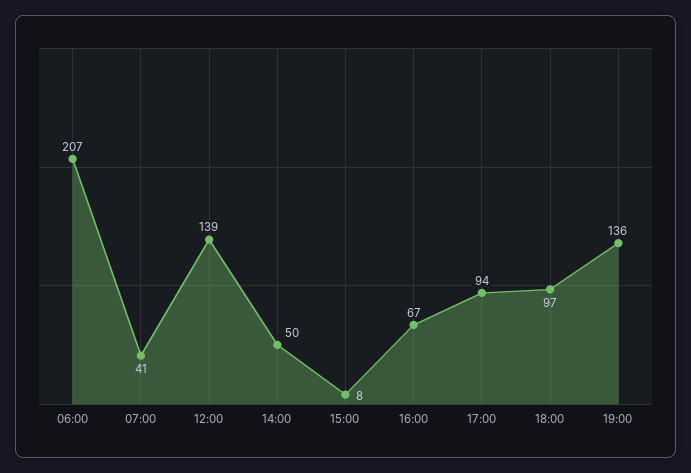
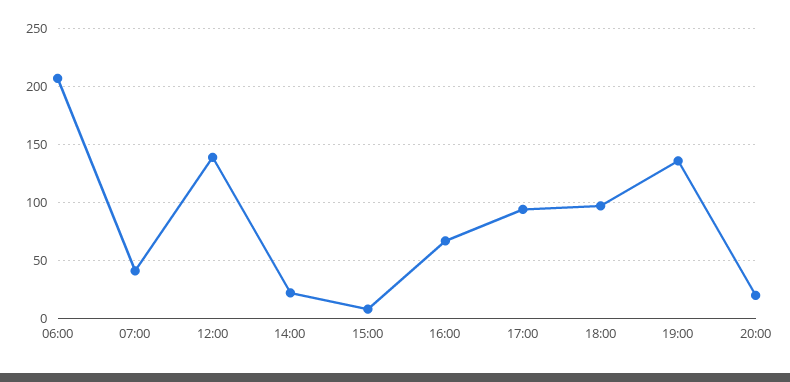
14:00: 50 -> 20
20:00: none -> 20

